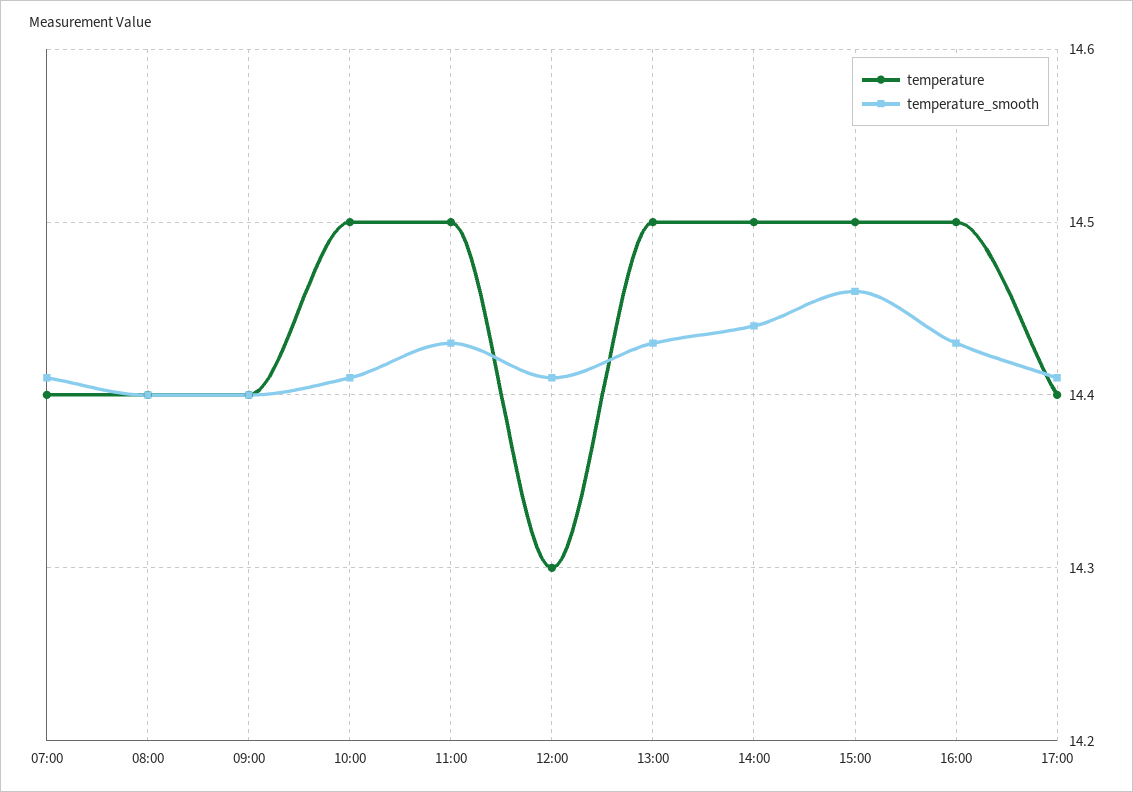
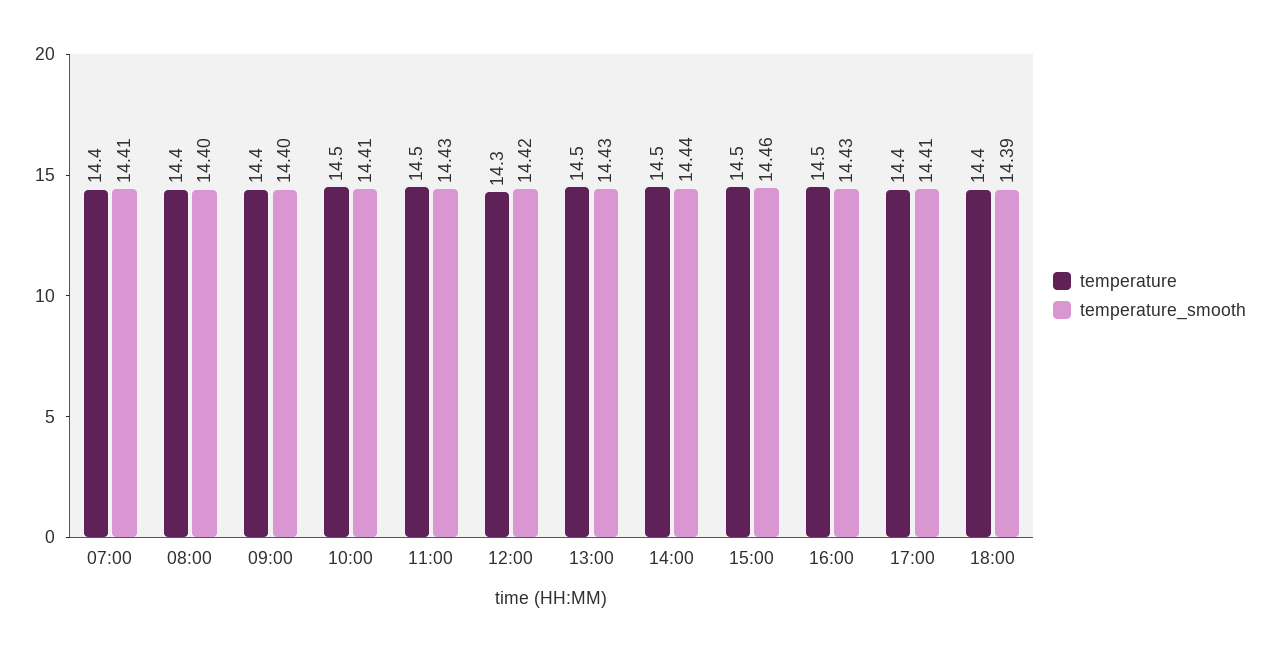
temperature_smooth, 12:00: 14.41 -> 14.42
temperature, 18:00: none -> 14.4
temperature_smooth, 18:00: none -> 14.39

